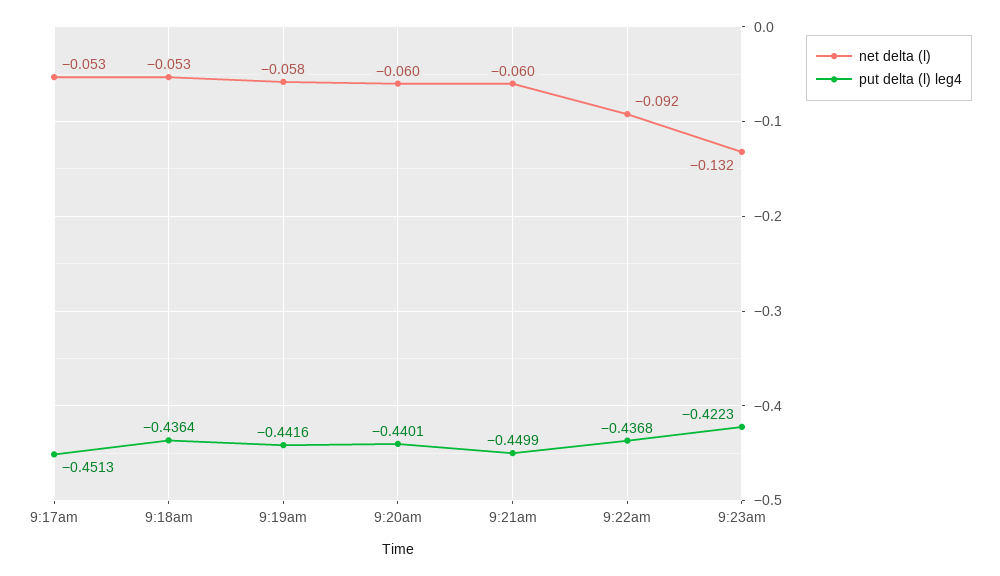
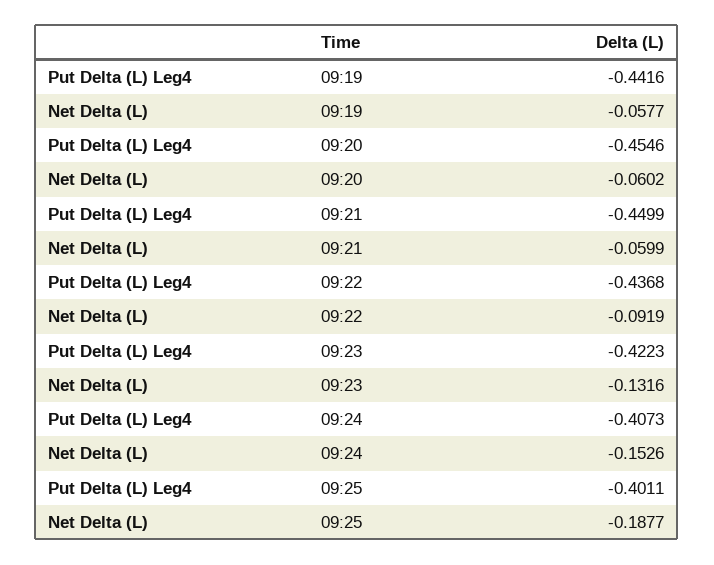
net delta (l), 9:17am: -0.053 -> none
put delta (l) leg4, 9:17am: -0.4513 -> none
net delta (l), 9:18am: -0.053 -> none
put delta (l) leg4, 9:18am: -0.4364 -> none
put delta (l) leg4, 9:20am: -0.4401 -> -0.4546
put delta (l) leg4, 09:24: none -> -0.4073
net delta (l), 09:24: none -> -0.1526
put delta (l) leg4, 09:25: none -> -0.4011
net delta (l), 09:25: none -> -0.1877

